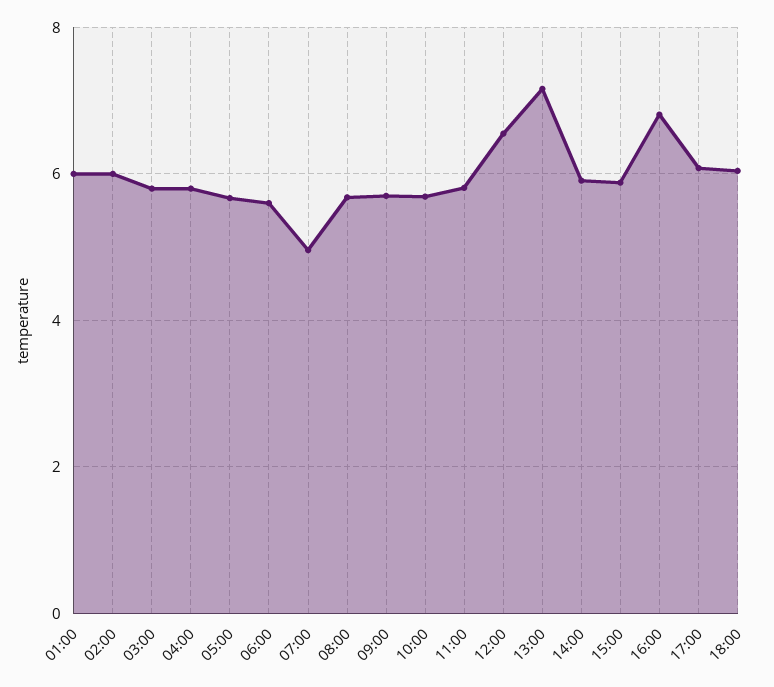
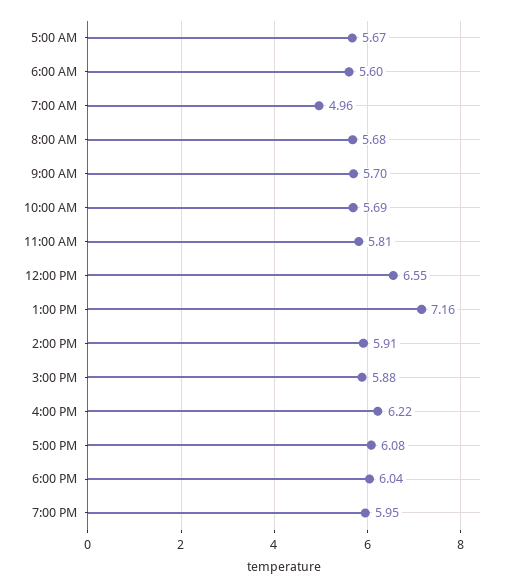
01:00: 6 -> none
02:00: 6 -> none
03:00: 5.8 -> none
04:00: 5.8 -> none
16:00: 6.8 -> 6.22
7:00 PM: none -> 5.95

